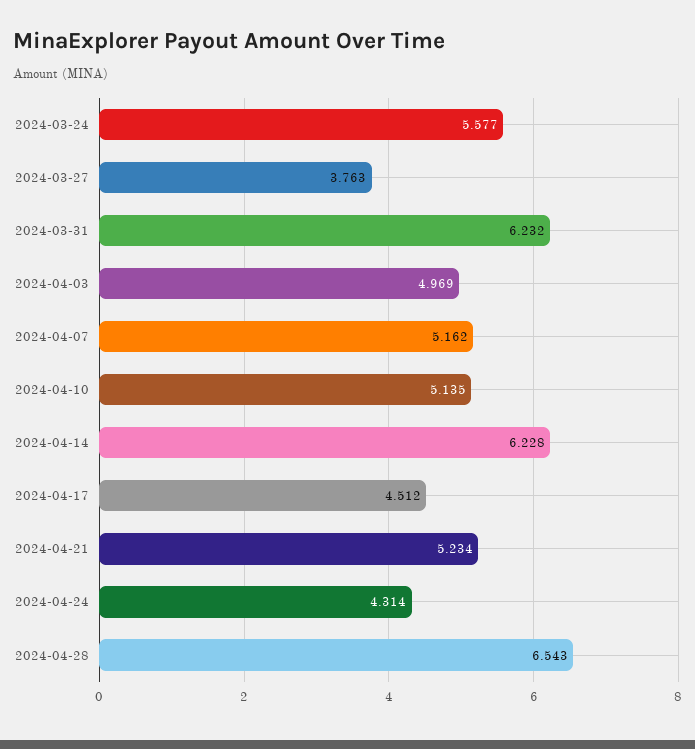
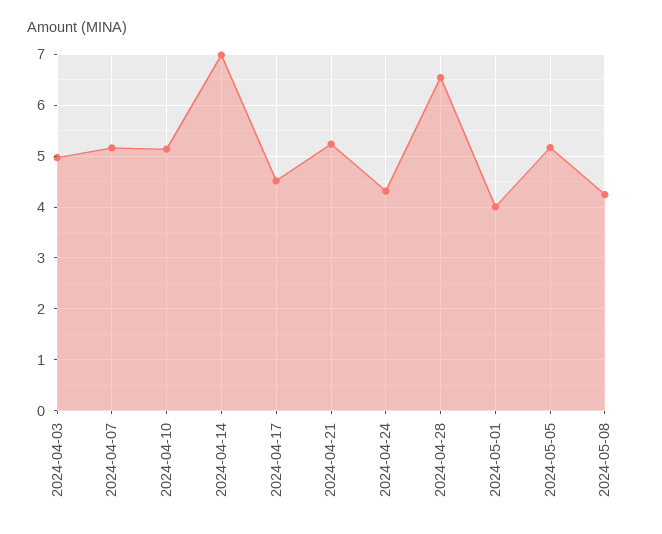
2024-03-24: 5.577 -> none
2024-03-27: 3.763 -> none
2024-03-31: 6.232 -> none
2024-04-14: 6.228 -> 7
2024-05-01: none -> 4
2024-05-05: none -> 5.2
2024-05-08: none -> 4.2

